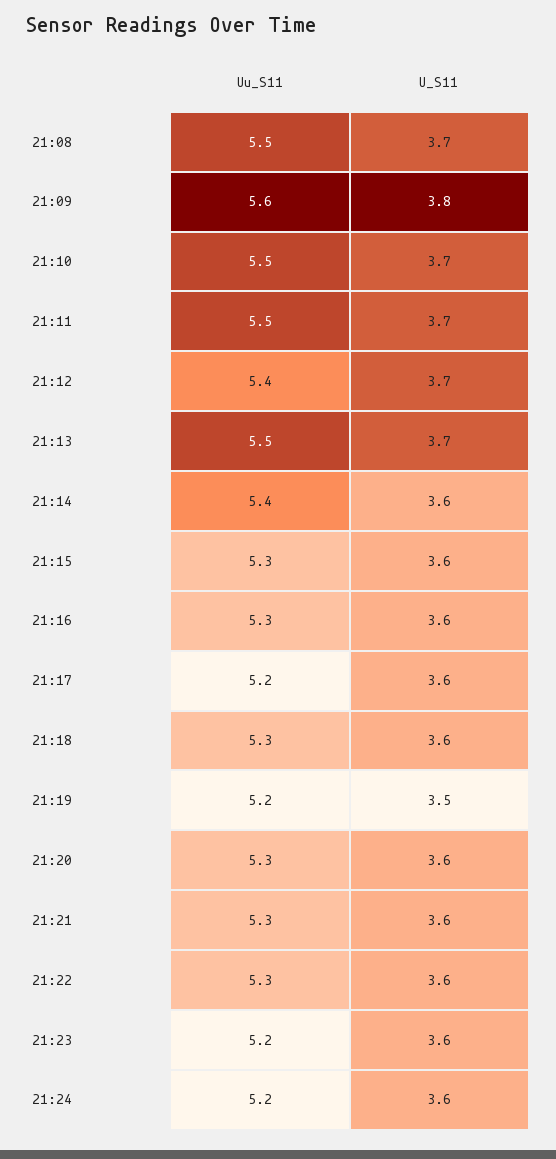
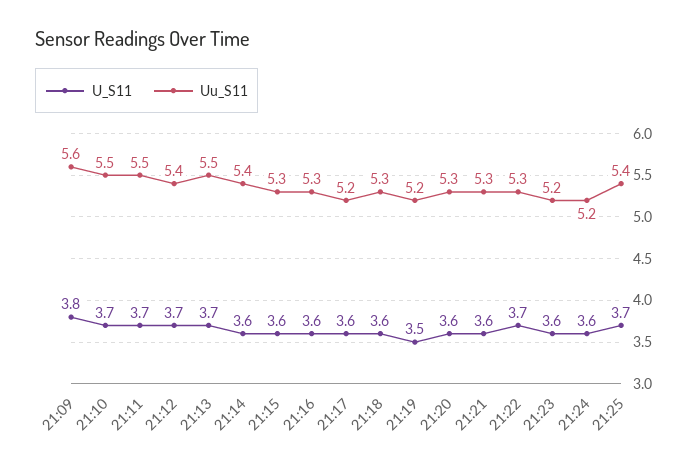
Uu_S11, 21:08: 5.5 -> none
U_S11, 21:08: 3.7 -> none
U_S11, 21:22: 3.6 -> 3.7
U_S11, 21:25: none -> 3.7
Uu_S11, 21:25: none -> 5.4

